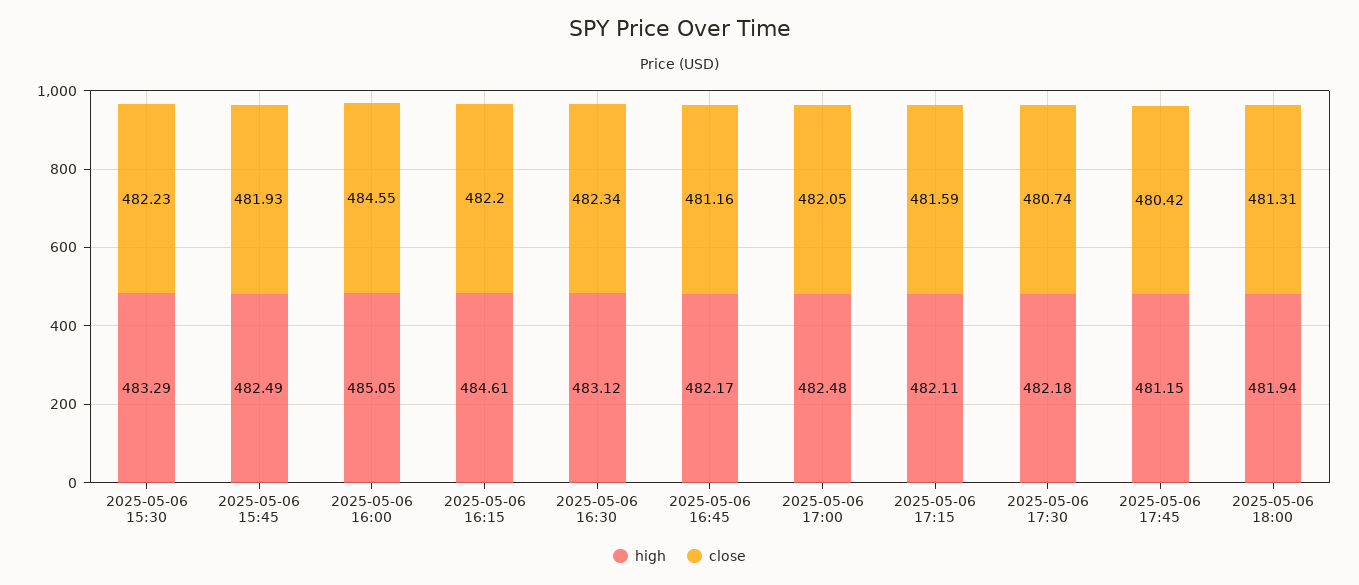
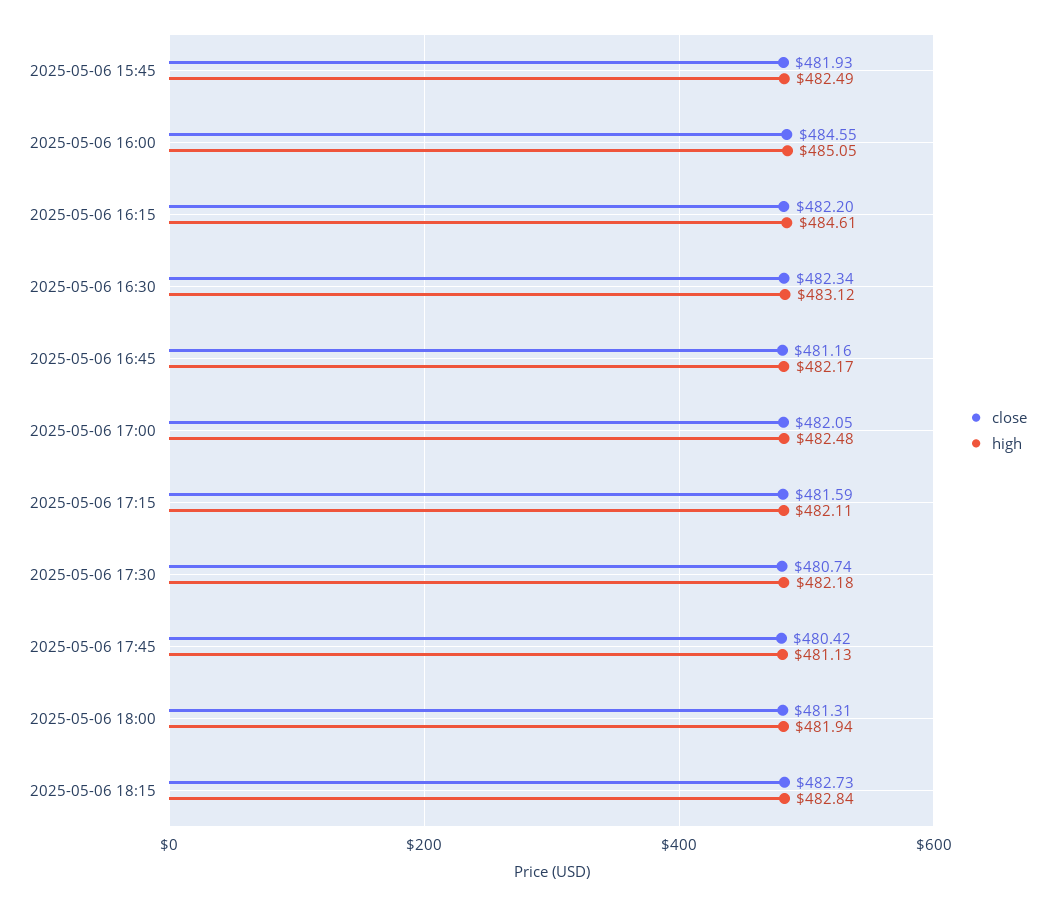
high, 2025-05-06 15:30: 483.29 -> none
close, 2025-05-06 15:30: 482.23 -> none
high, 2025-05-06 17:45: 481.15 -> 481.13
close, 2025-05-06 18:15: none -> 482.73
high, 2025-05-06 18:15: none -> 482.84

